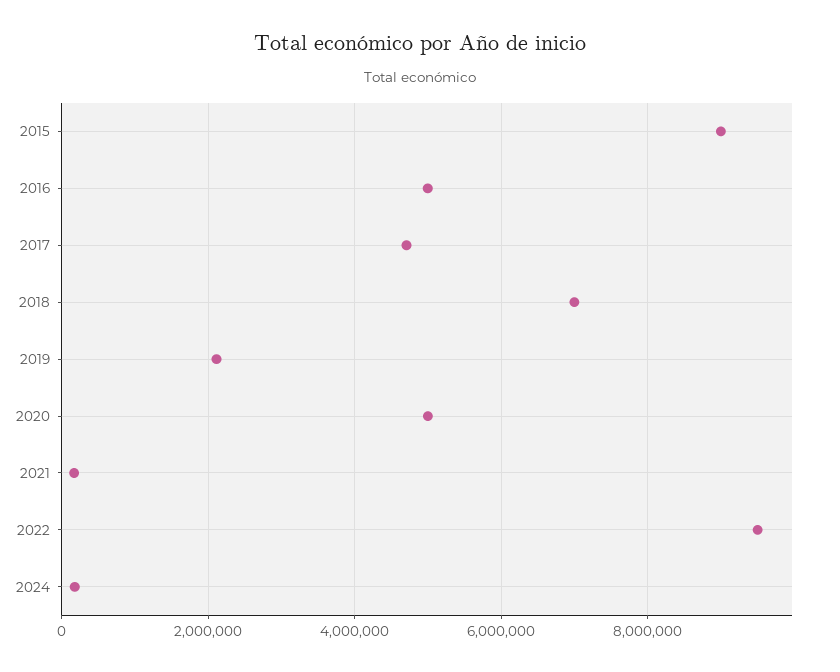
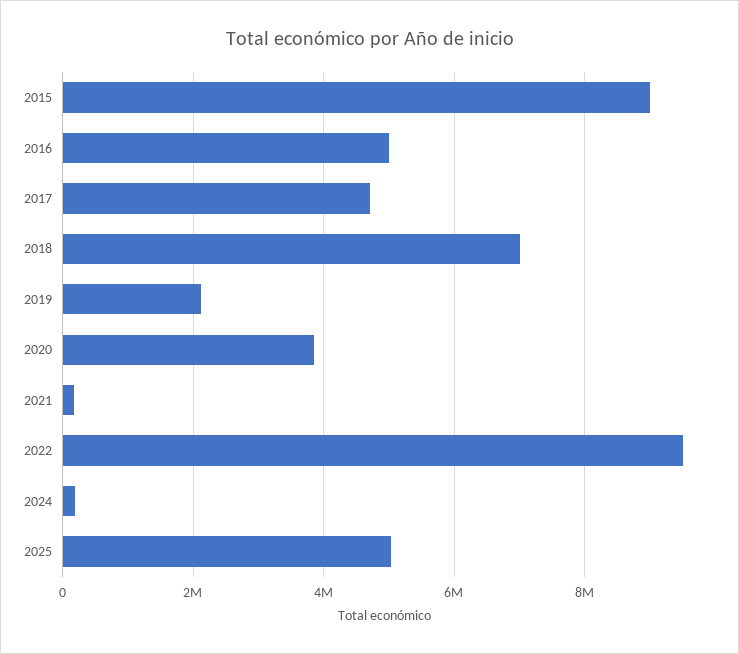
2020: 5000000 -> 3800000
2025: none -> 5000000

